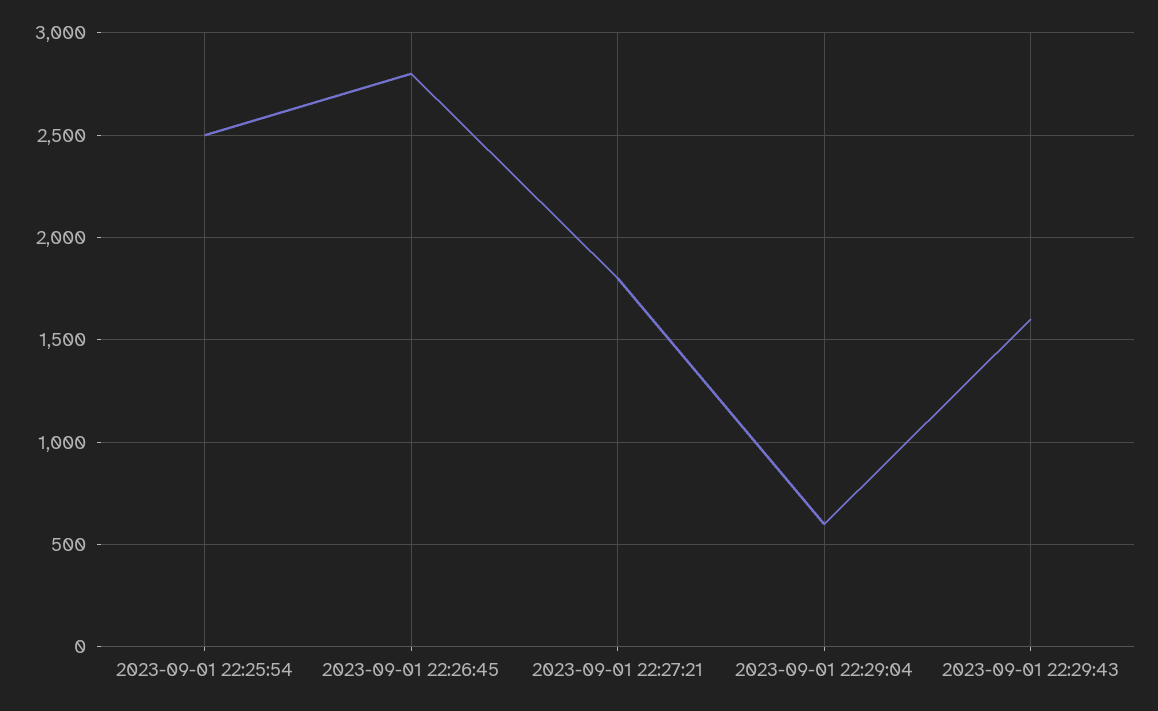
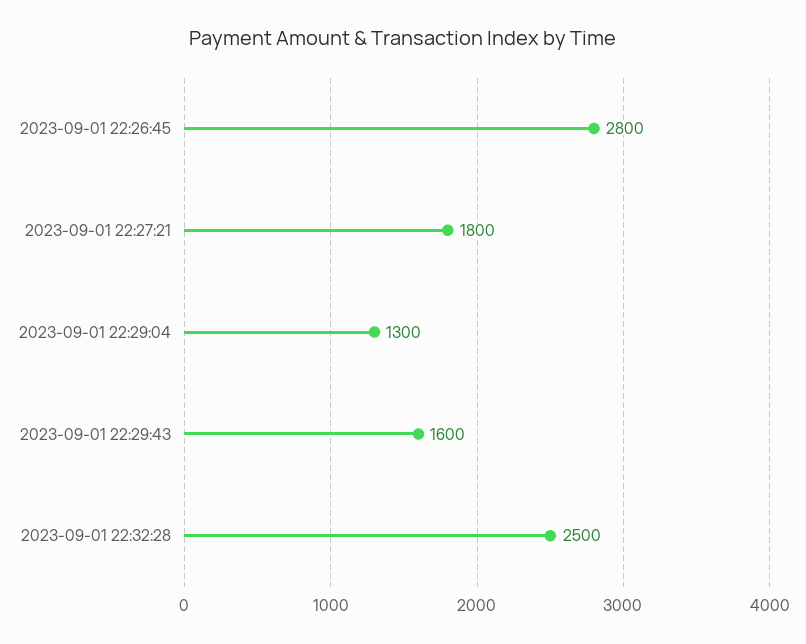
2023-09-01 22:25:54: 2500 -> none
2023-09-01 22:29:04: 600 -> 1300
2023-09-01 22:32:28: none -> 2500

